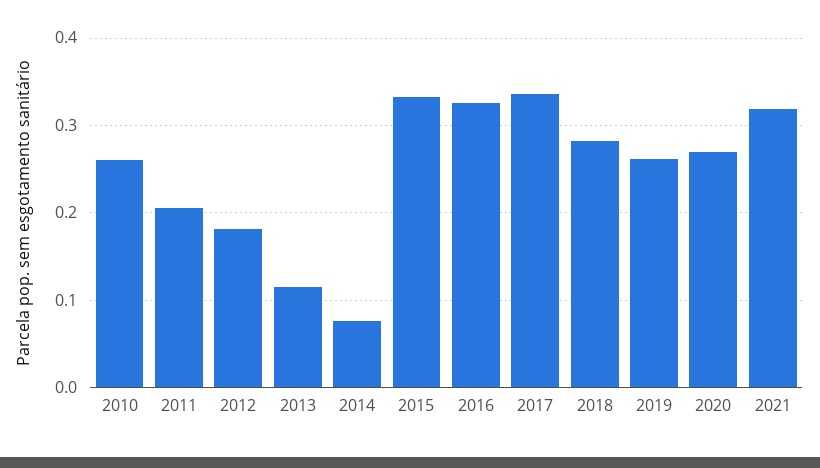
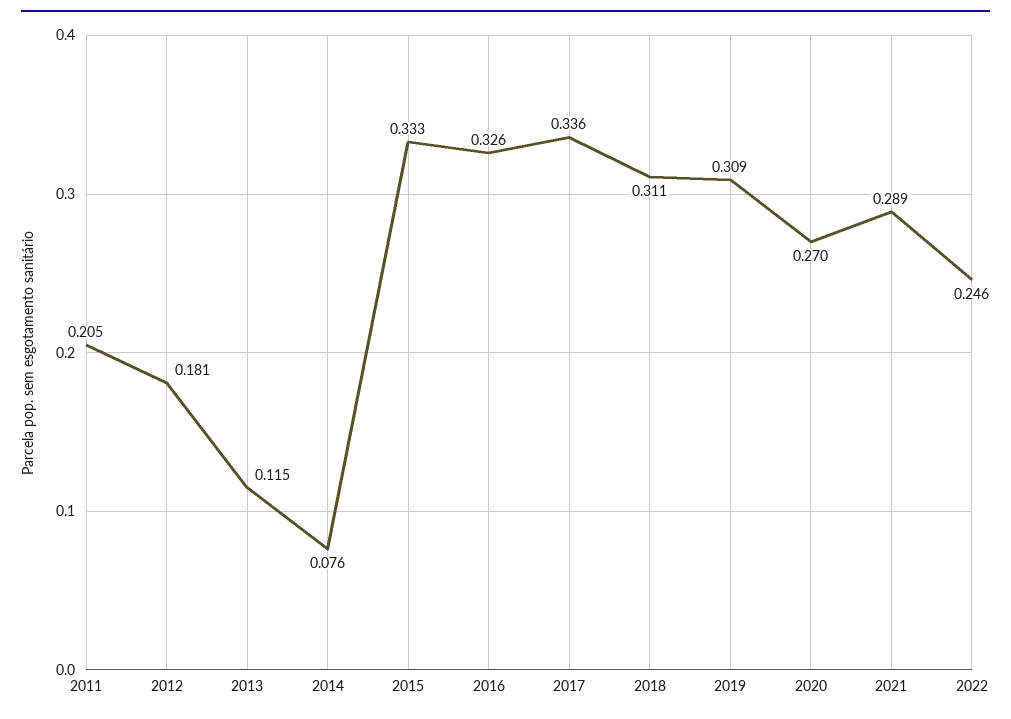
2010: 0.26 -> none
2018: 0.28 -> 0.311
2019: 0.26 -> 0.309
2021: 0.32 -> 0.289
2022: none -> 0.246

